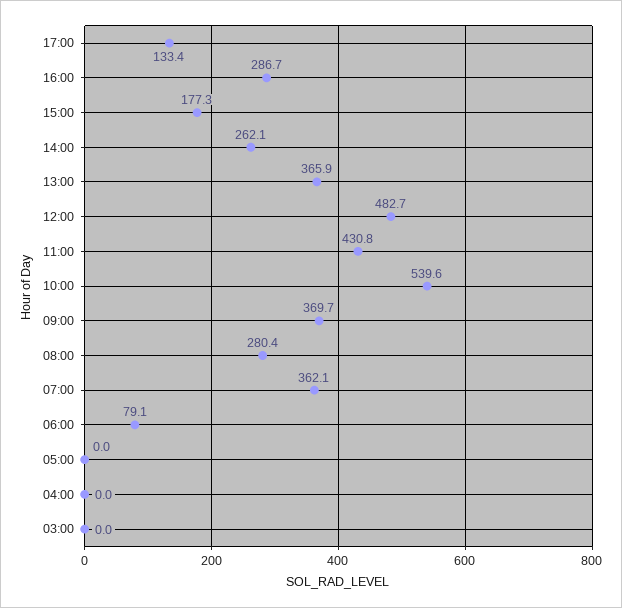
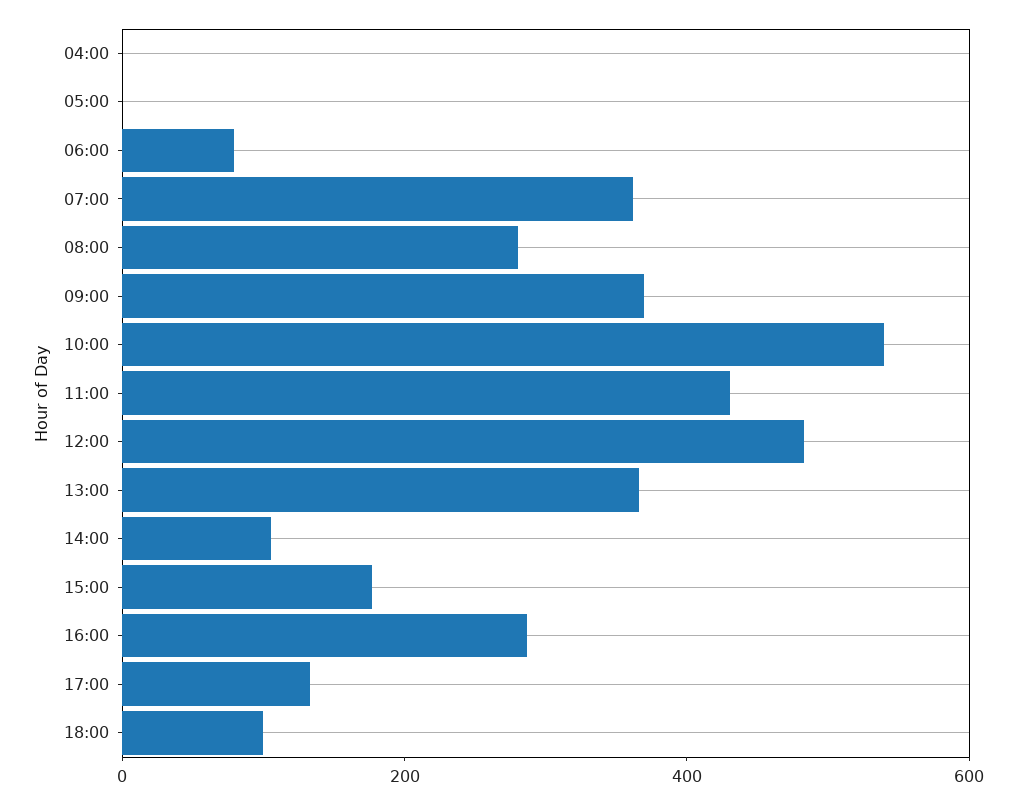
14:00: 262.1 -> 100
03:00: 0 -> none
18:00: none -> 100

